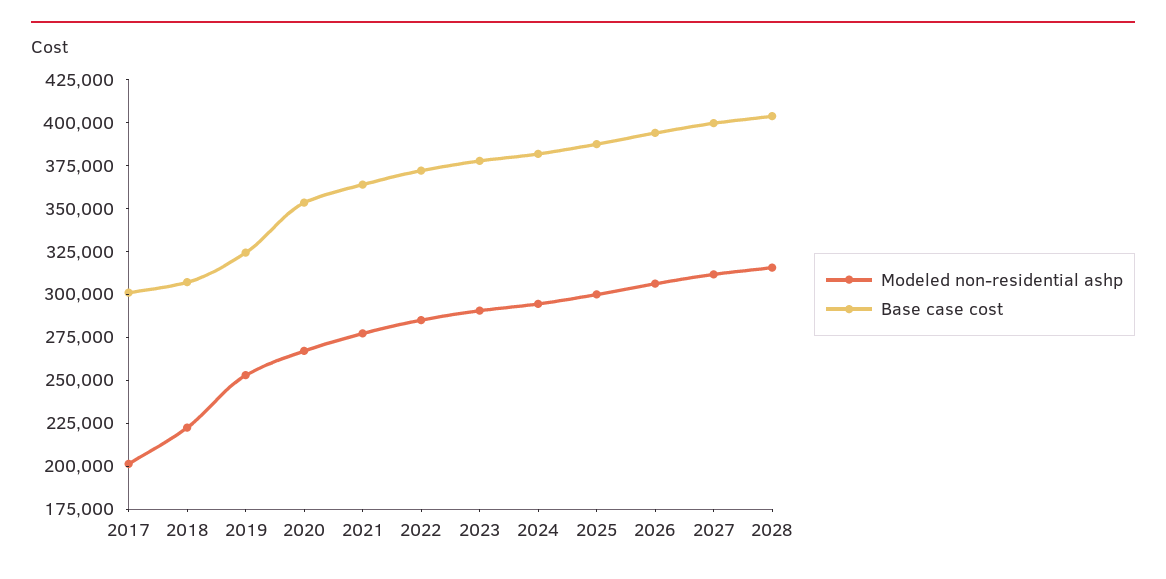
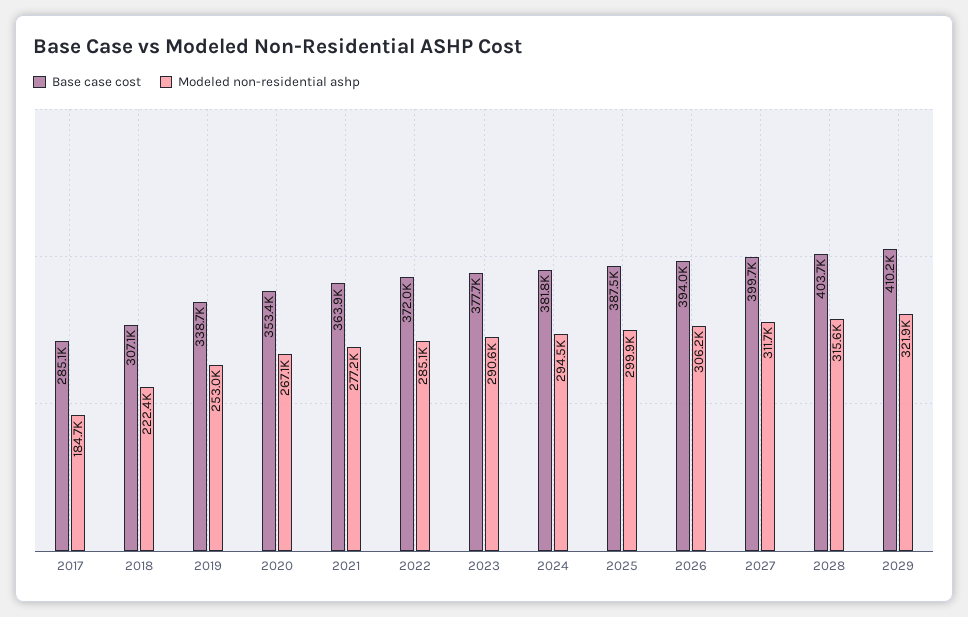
Modeled non-residential ashp, 2017: 200000 -> 184700
Base case cost, 2017: 300000 -> 285100
Base case cost, 2019: 325000 -> 338700
Base case cost, 2029: none -> 410200
Modeled non-residential ashp, 2029: none -> 321900

